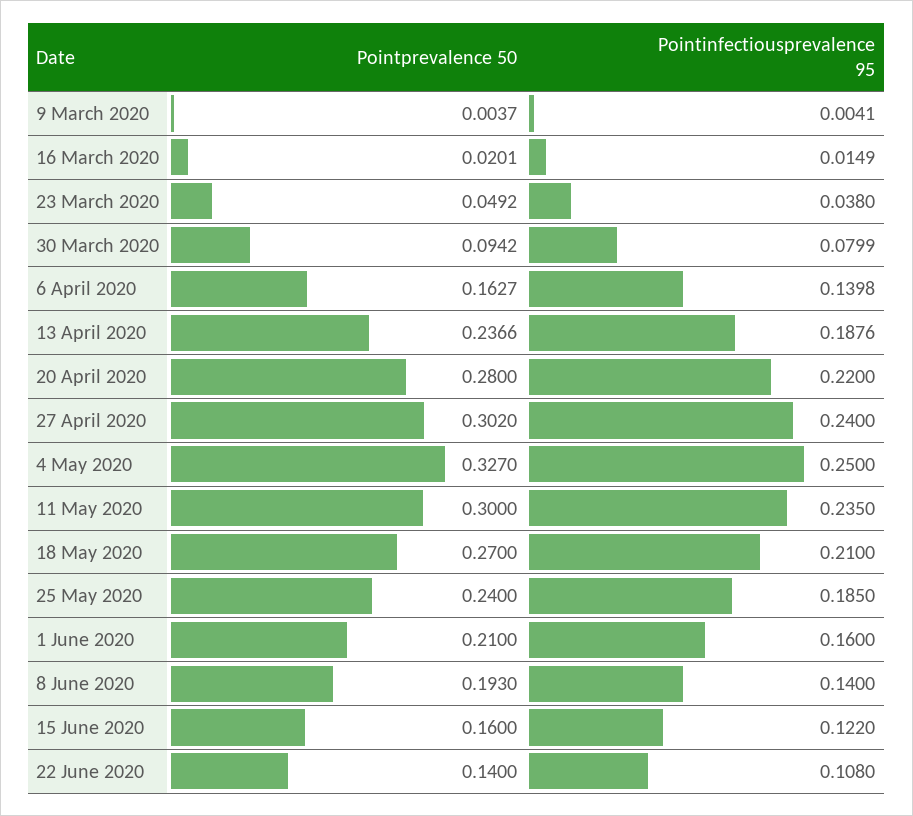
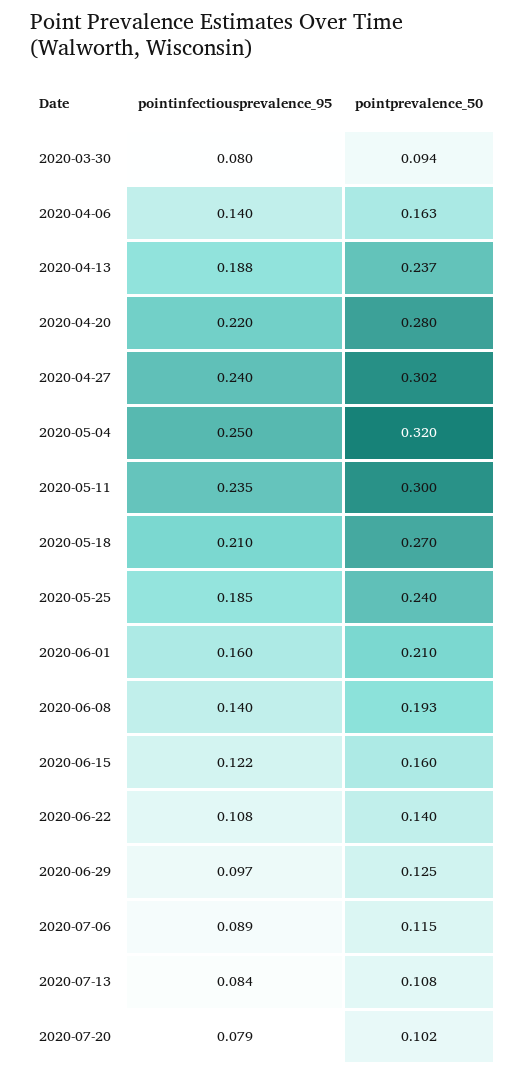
Pointprevalence 50, 9 March 2020: 0.0037 -> none
Pointinfectiousprevalence 95, 9 March 2020: 0.0041 -> none
Pointprevalence 50, 16 March 2020: 0.0201 -> none
Pointinfectiousprevalence 95, 16 March 2020: 0.0149 -> none
Pointprevalence 50, 23 March 2020: 0.0492 -> none
Pointinfectiousprevalence 95, 23 March 2020: 0.038 -> none
Pointprevalence 50, 4 May 2020: 0.327 -> 0.32
Pointinfectiousprevalence 95, 2020-06-29: none -> 0.097
Pointprevalence 50, 2020-06-29: none -> 0.125
Pointinfectiousprevalence 95, 2020-07-06: none -> 0.089
Pointprevalence 50, 2020-07-06: none -> 0.115
Pointinfectiousprevalence 95, 2020-07-13: none -> 0.084
Pointprevalence 50, 2020-07-13: none -> 0.108
Pointinfectiousprevalence 95, 2020-07-20: none -> 0.079
Pointprevalence 50, 2020-07-20: none -> 0.102

